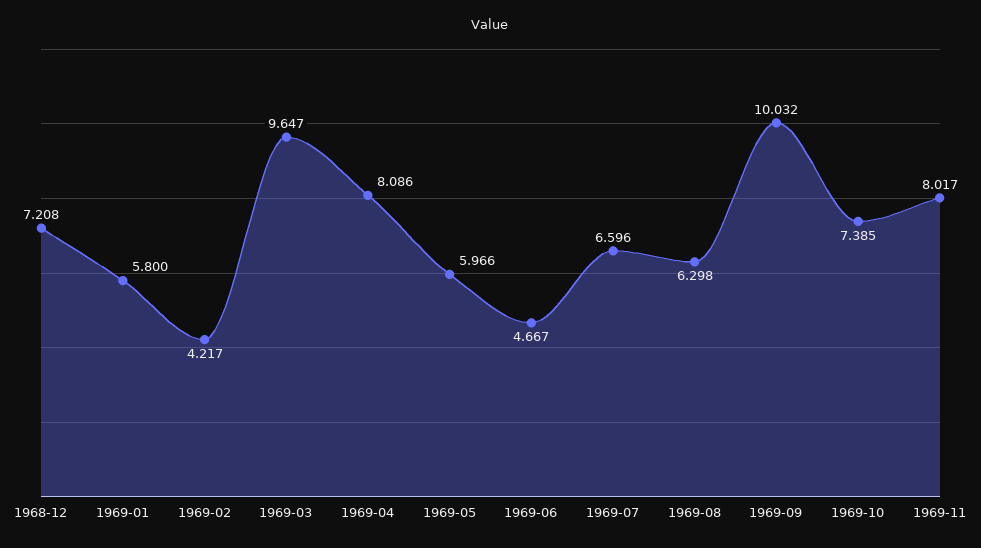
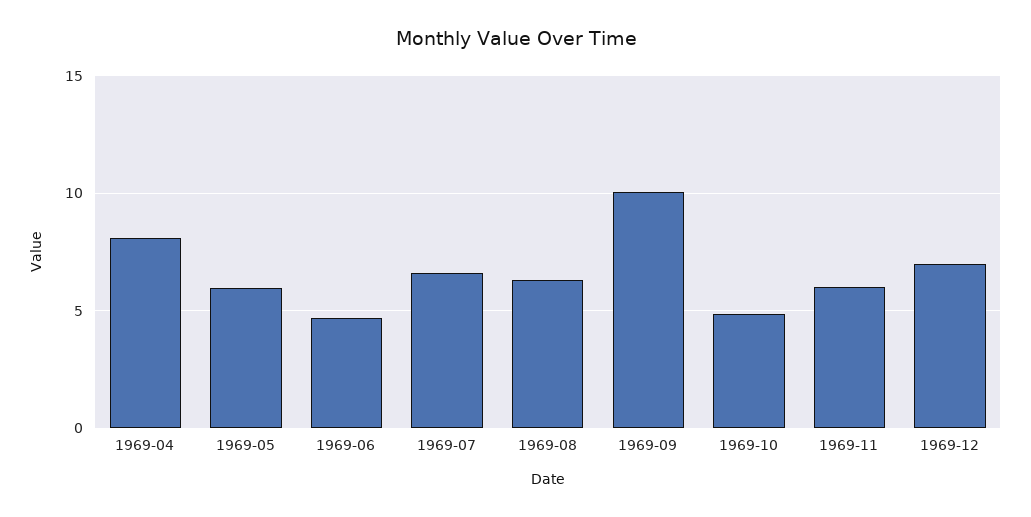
1968-12: 7.208 -> none
1969-01: 5.8 -> none
1969-02: 4.217 -> none
1969-03: 9.647 -> none
1969-10: 7.385 -> 5
1969-11: 8.017 -> 6
1969-12: none -> 7

